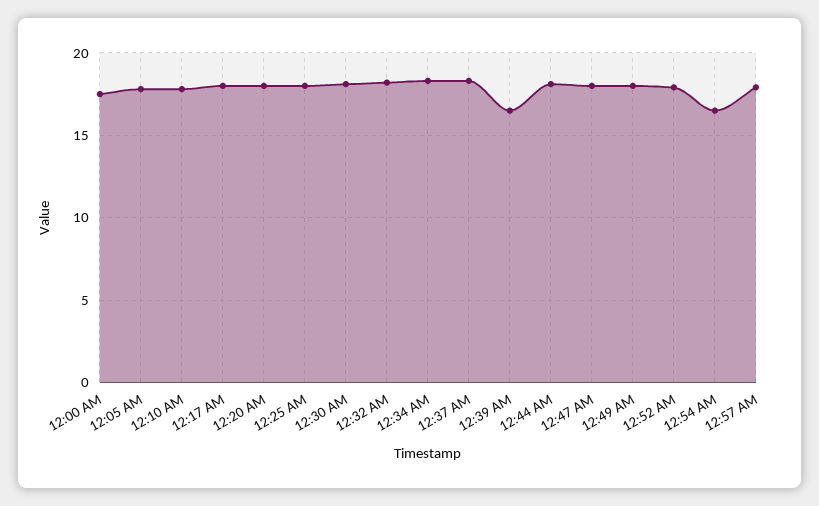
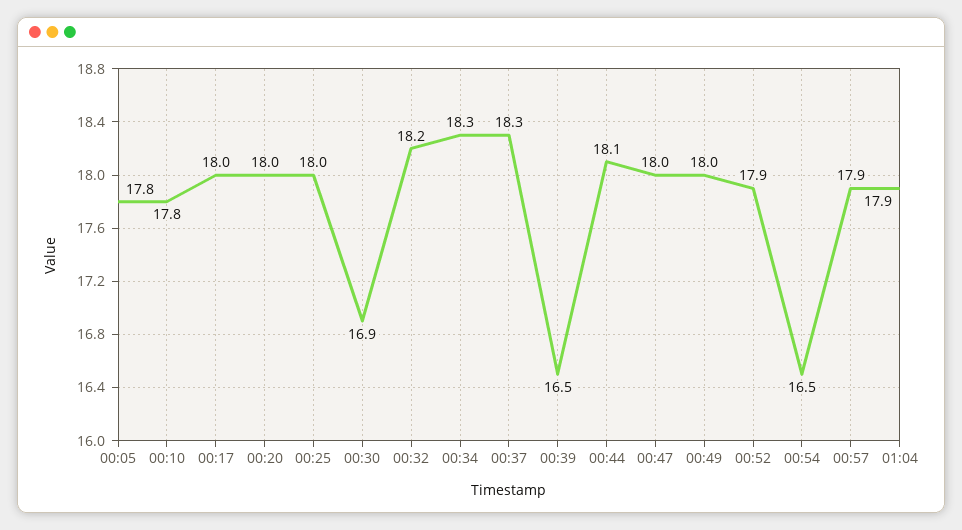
12:00 AM: 17.5 -> none
12:30 AM: 18 -> 16.9
01:04: none -> 17.9

